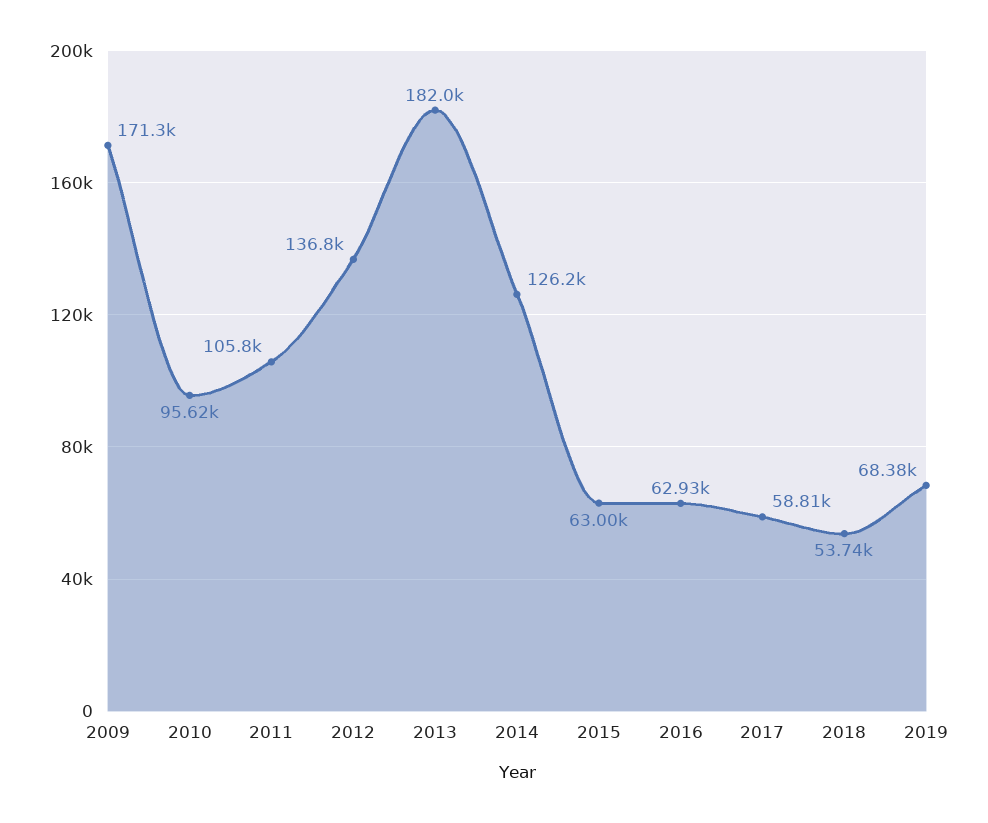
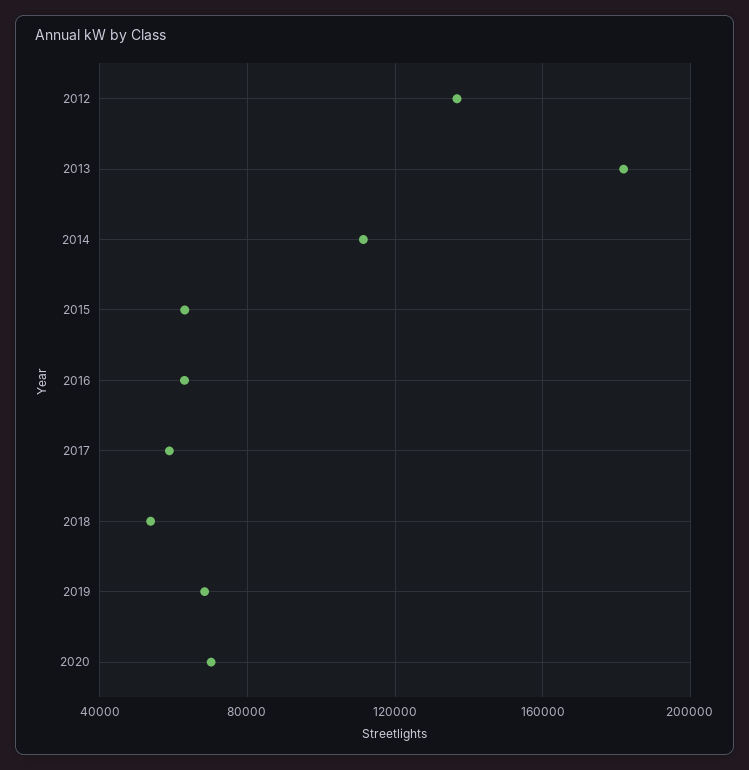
2009: 171300 -> none
2010: 95620 -> none
2011: 105800 -> none
2014: 126200 -> 110000
2020: none -> 70000

